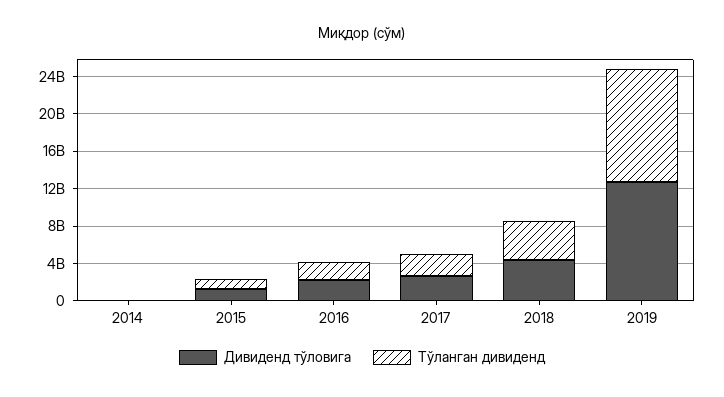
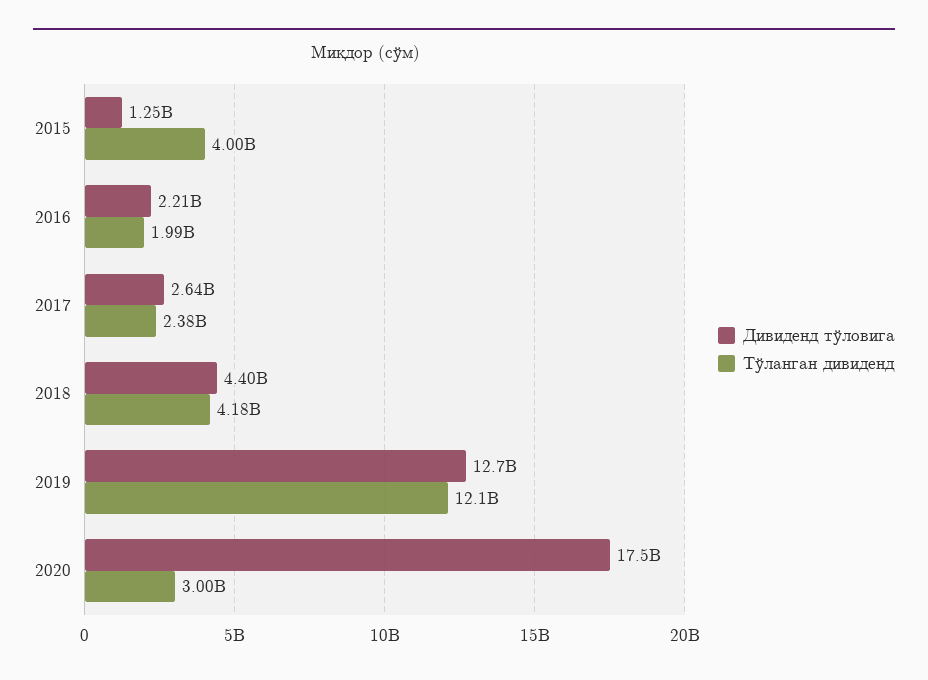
Дивиденд тўловига, 2014: 0 -> none
Тўланган дивиденд, 2014: 0 -> none
Тўланган дивиденд, 2015: 1000000000 -> 4000000000
Дивиденд тўловига, 2020: none -> 17500000000
Тўланган дивиденд, 2020: none -> 3000000000

